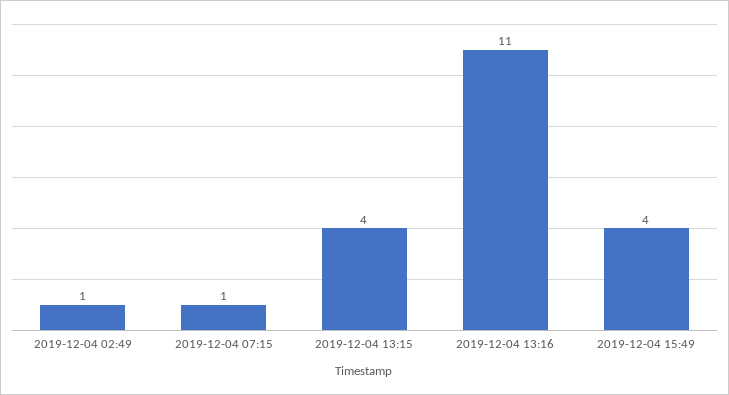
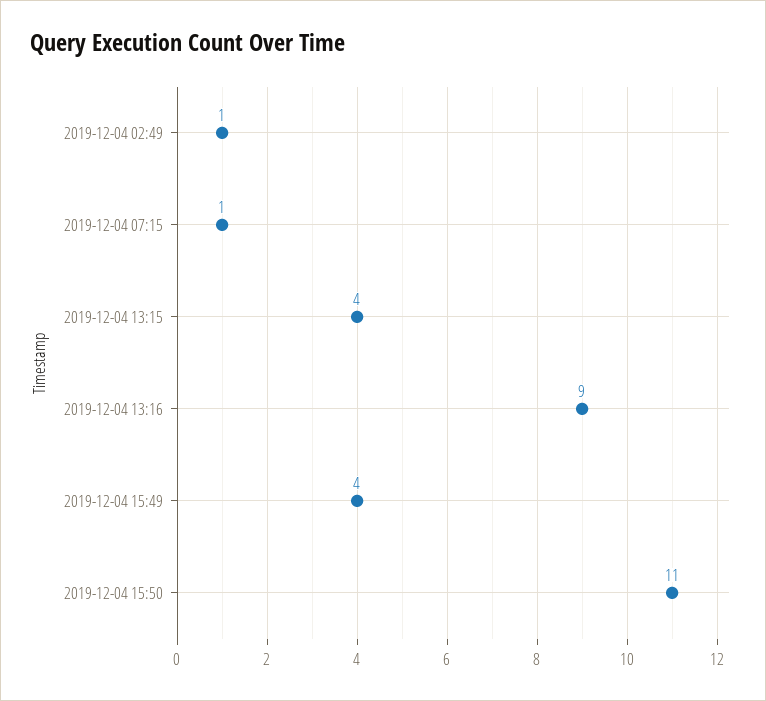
2019-12-04 13:16: 11 -> 9
2019-12-04 15:50: none -> 11

